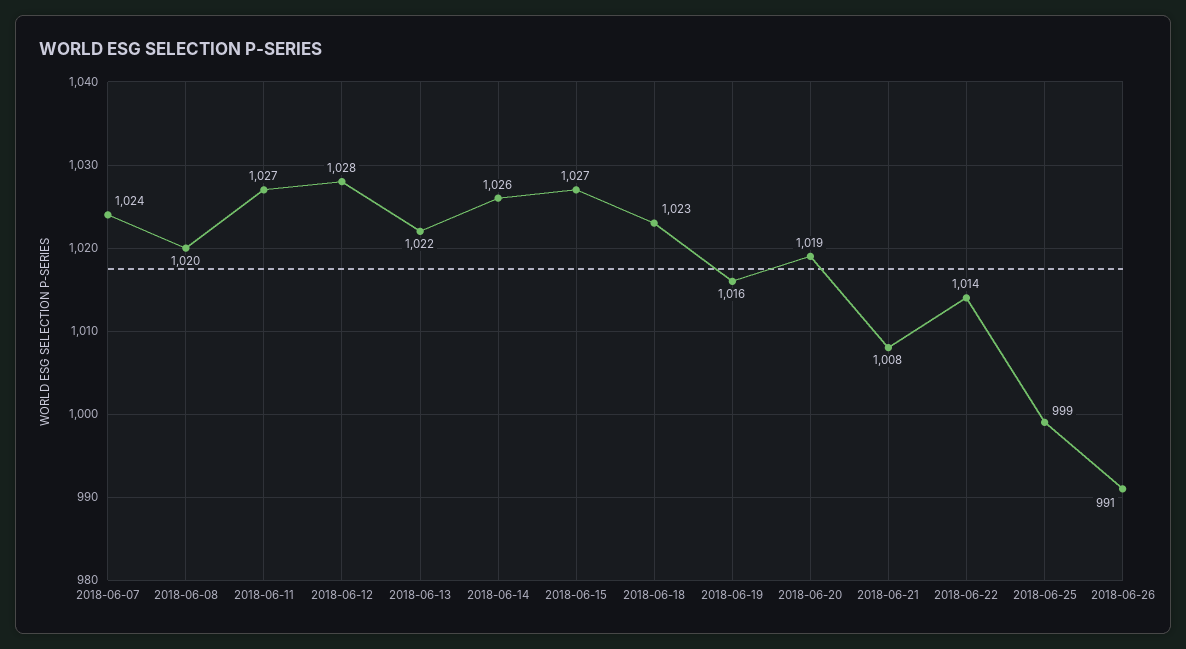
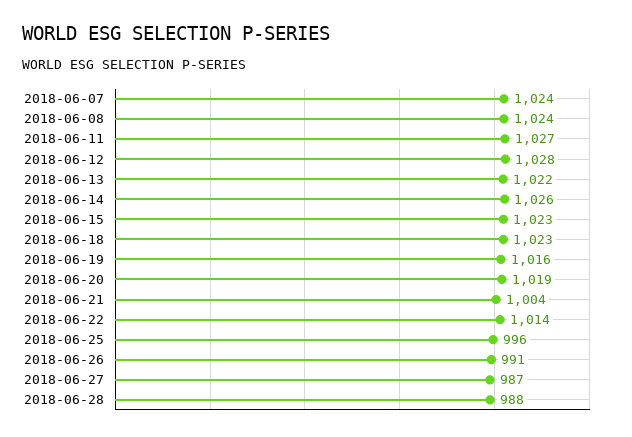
2018-06-08: 1020 -> 1024
2018-06-15: 1027 -> 1023
2018-06-21: 1008 -> 1004
2018-06-25: 999 -> 996
2018-06-27: none -> 987
2018-06-28: none -> 988

